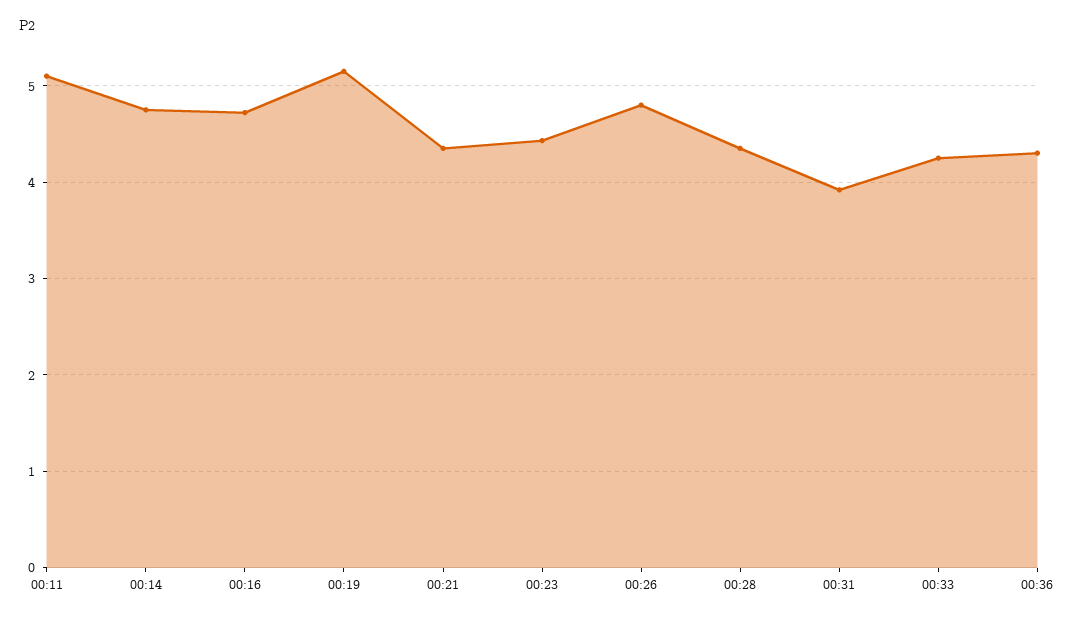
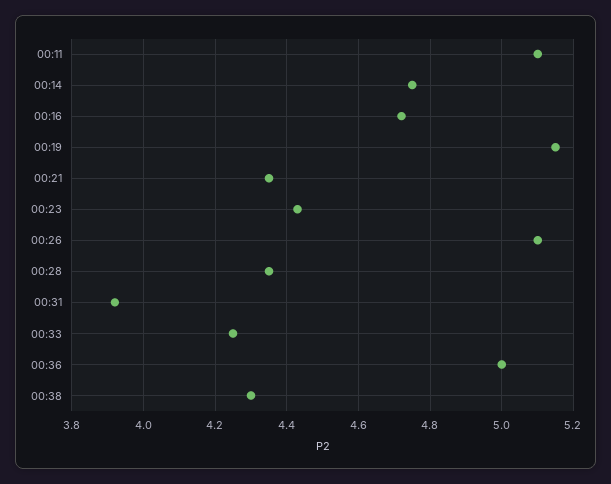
00:26: 4.8 -> 5.1
00:36: 4.3 -> 5
00:38: none -> 4.3

